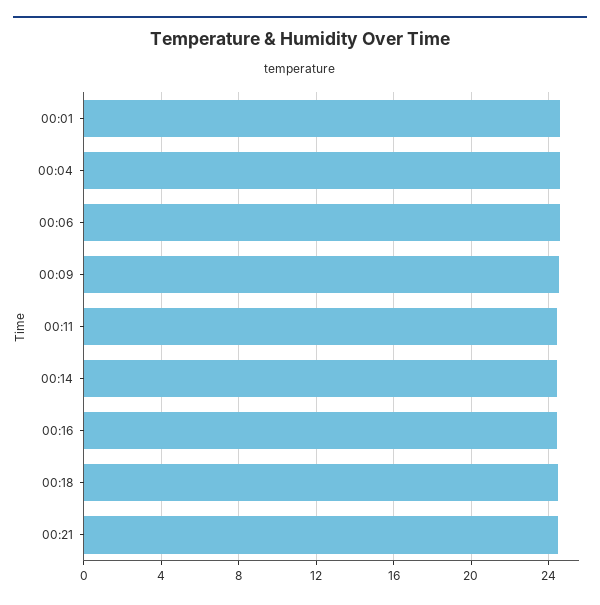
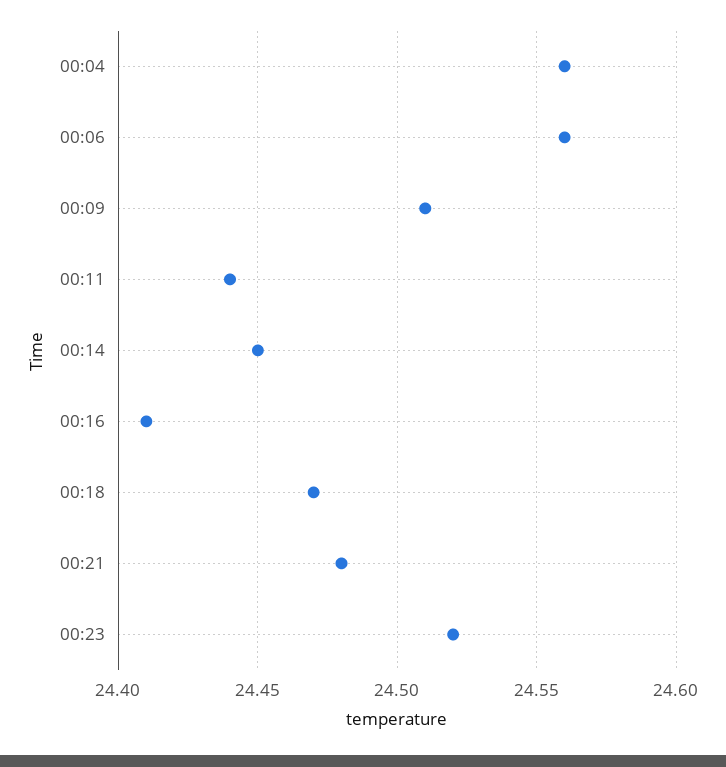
00:01: 24.5 -> none
00:23: none -> 24.52

